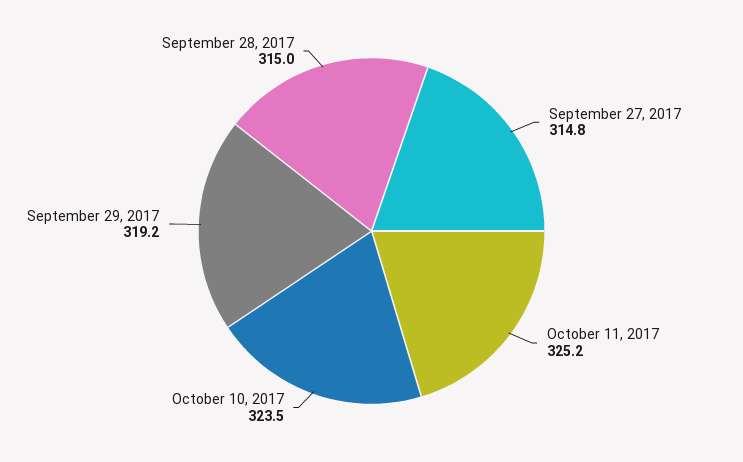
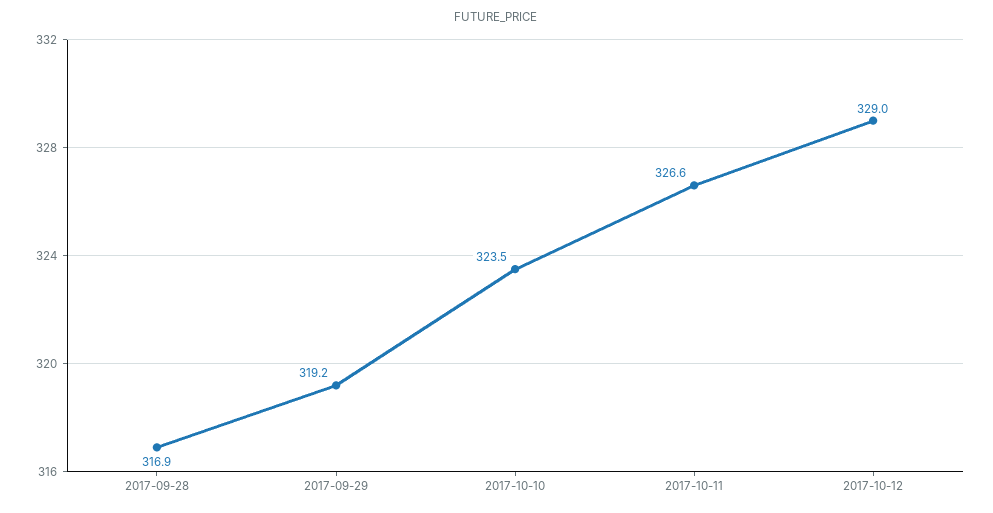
September 27, 2017: 314.8 -> none
October 11, 2017: 325.2 -> 326.6
September 28, 2017: 315 -> 316.9
2017-10-12: none -> 329

